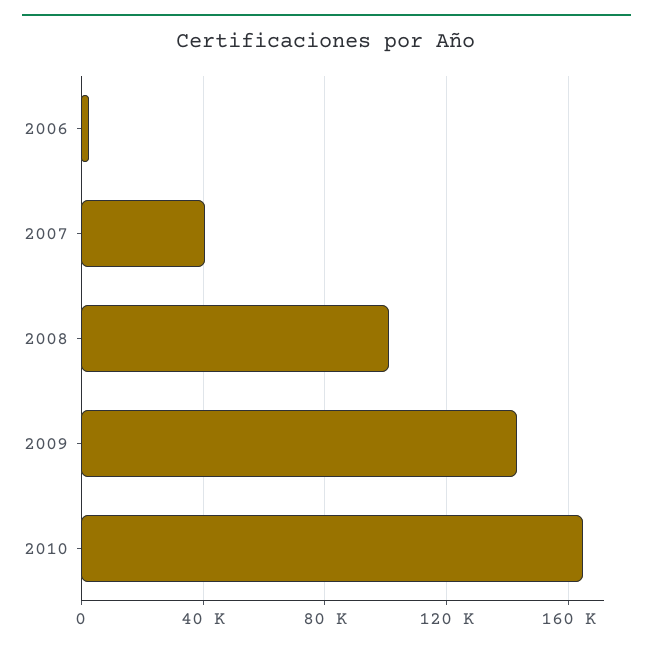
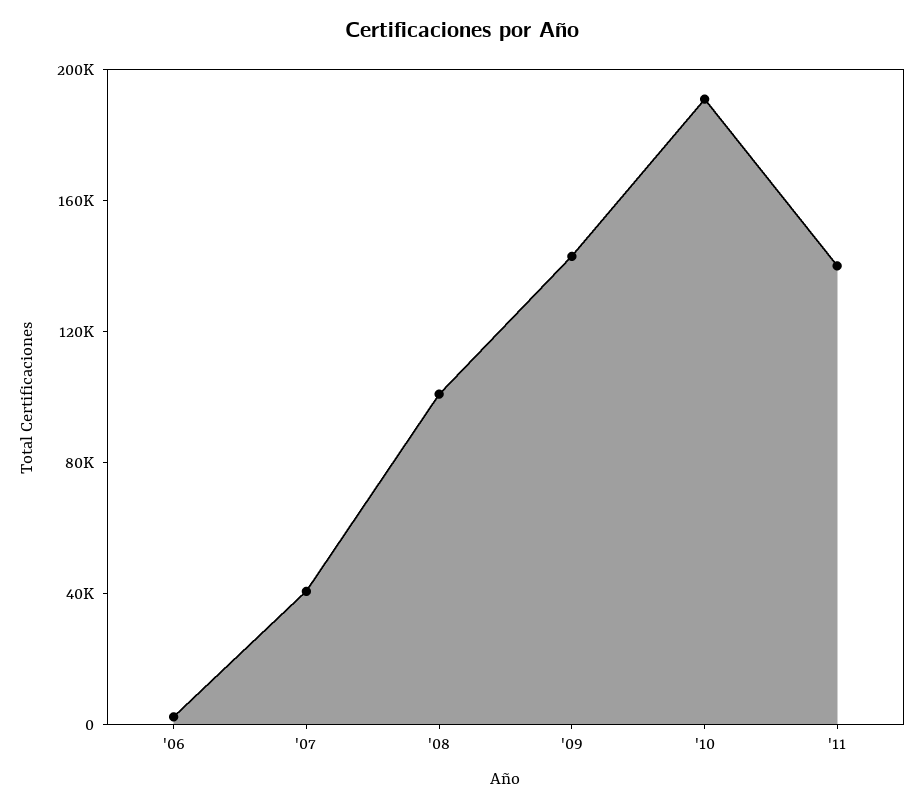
2010: 165000 -> 190000
'11: none -> 140000

